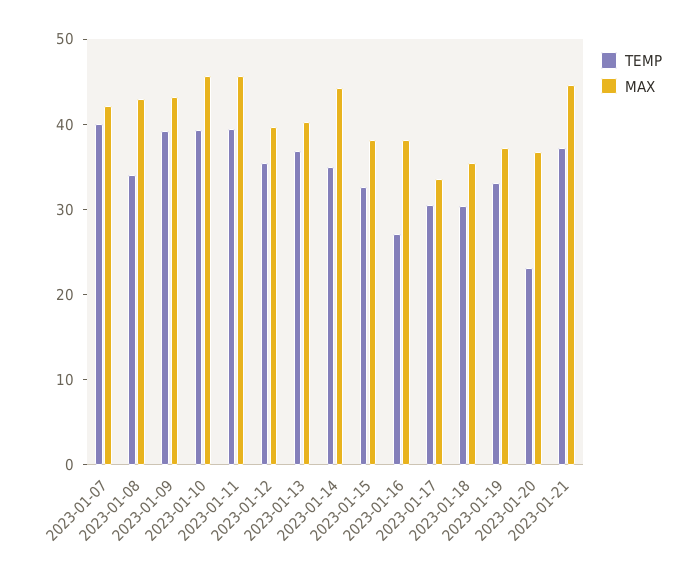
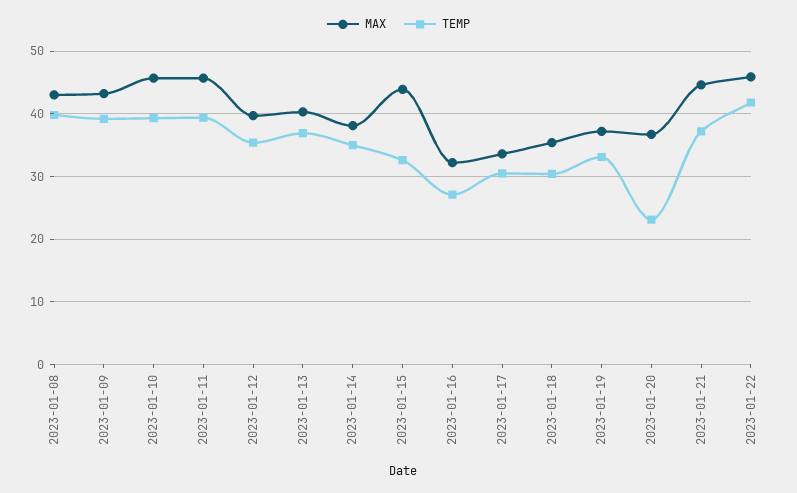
TEMP, 2023-01-07: 40 -> none
MAX, 2023-01-07: 42 -> none
TEMP, 2023-01-08: 34 -> 40
MAX, 2023-01-14: 44 -> 38
MAX, 2023-01-15: 38 -> 44
MAX, 2023-01-16: 38 -> 32
MAX, 2023-01-22: none -> 46
TEMP, 2023-01-22: none -> 42

